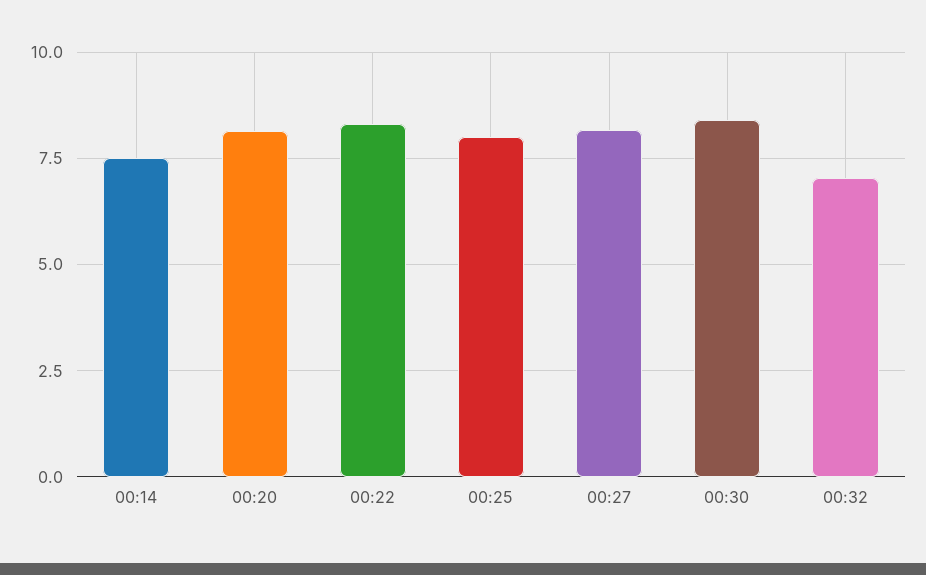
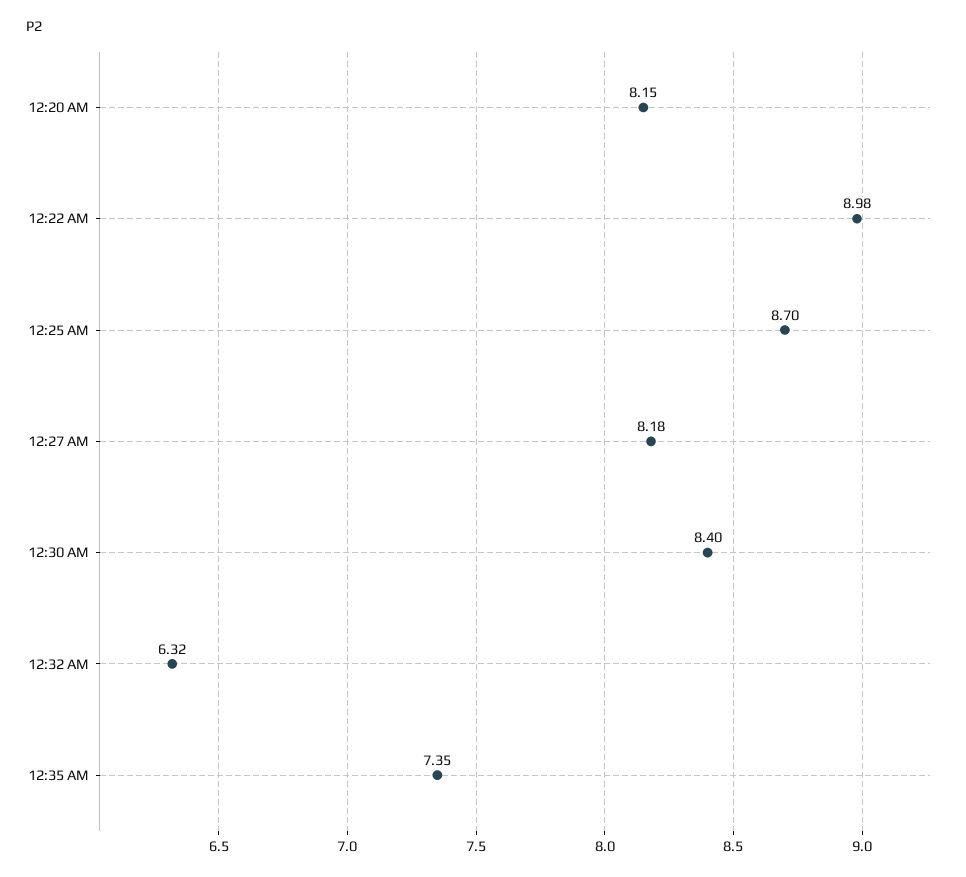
00:14: 7.5 -> none
00:22: 8.25 -> 8.98
00:25: 8 -> 8.7
00:32: 7 -> 6.32
12:35 AM: none -> 7.35

